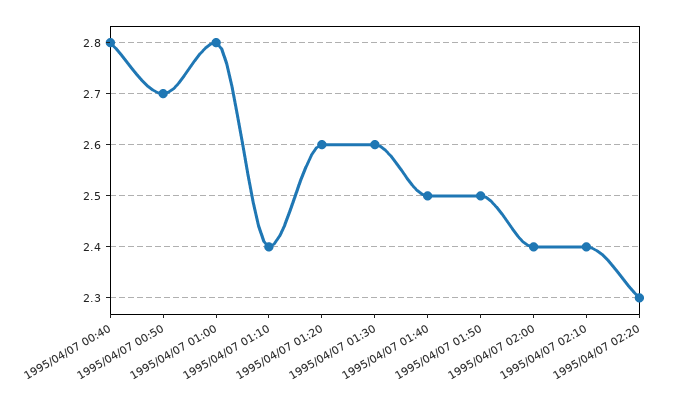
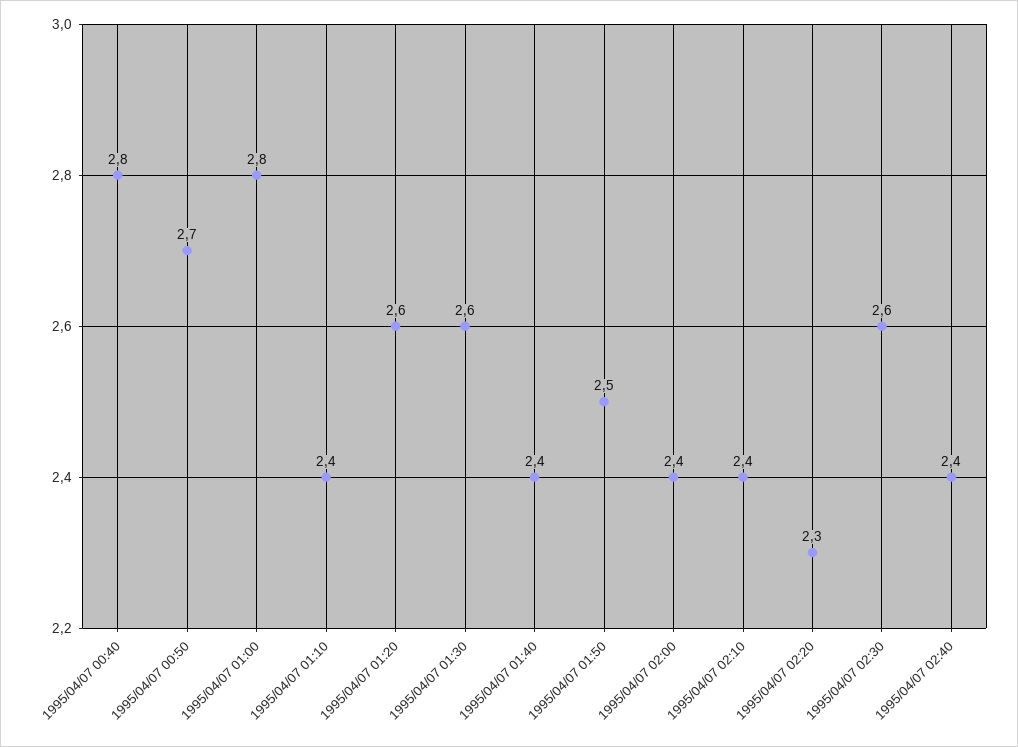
1995/04/07 01:40: 2.5 -> 2.4
1995/04/07 02:30: none -> 2.6
1995/04/07 02:40: none -> 2.4

